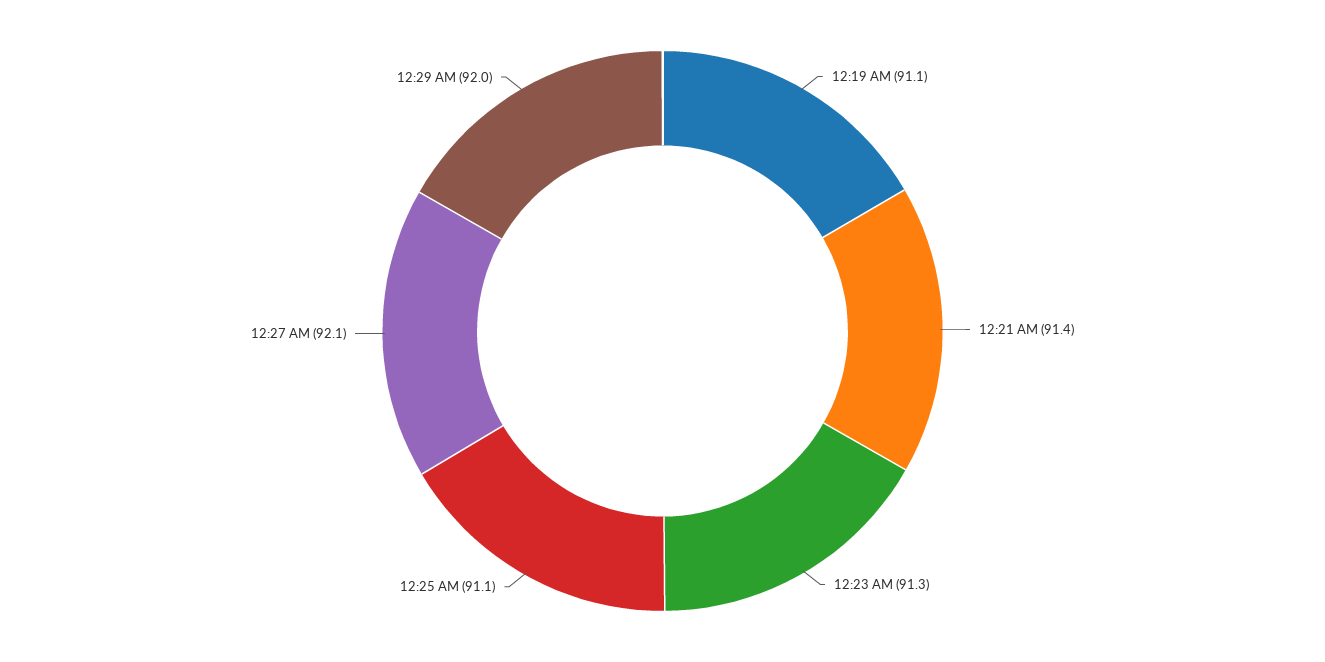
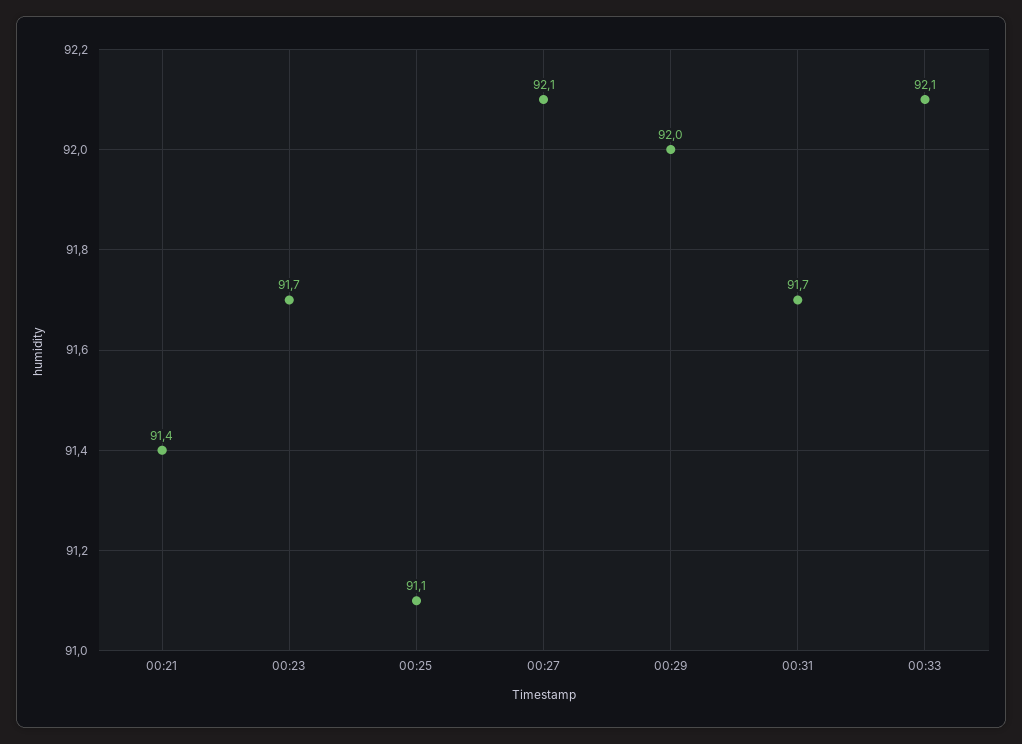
12:19 AM: 91.1 -> none
12:23 AM: 91.3 -> 91.7
00:31: none -> 91.7
00:33: none -> 92.1

